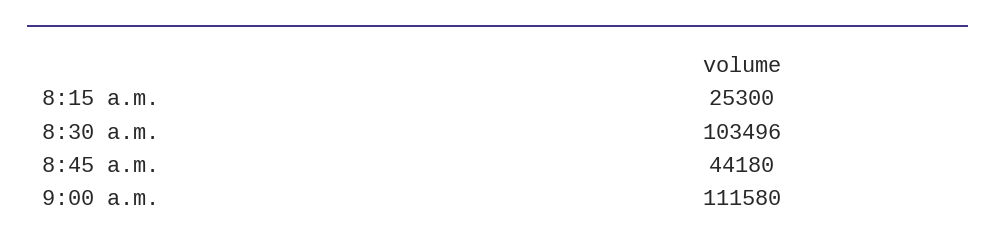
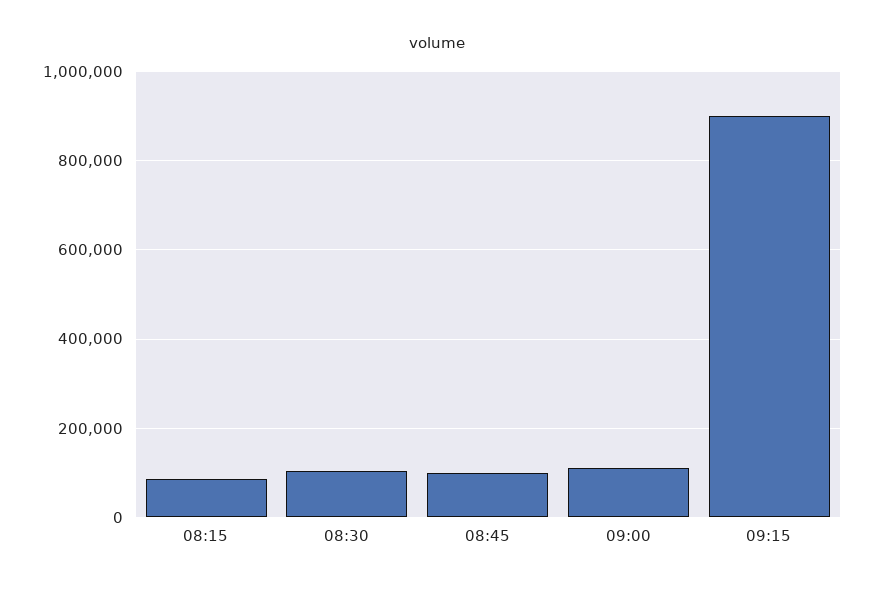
8:15 a.m.: 25300 -> 80000
8:45 a.m.: 44180 -> 100000
09:15: none -> 900000

